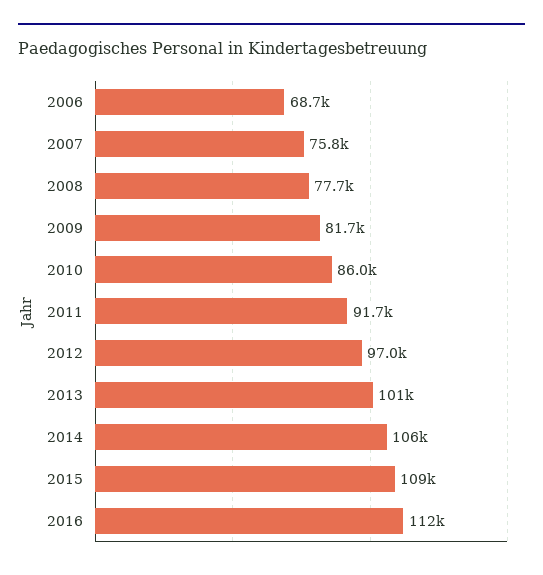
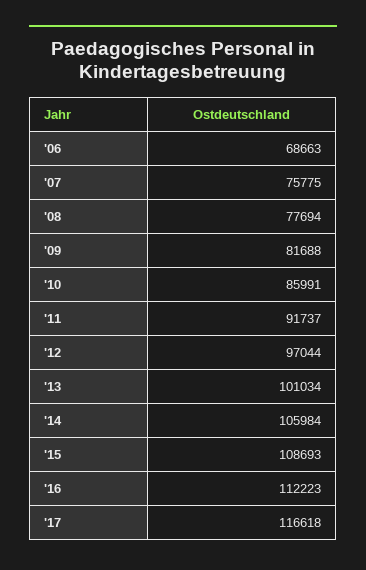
'17: none -> 116618

